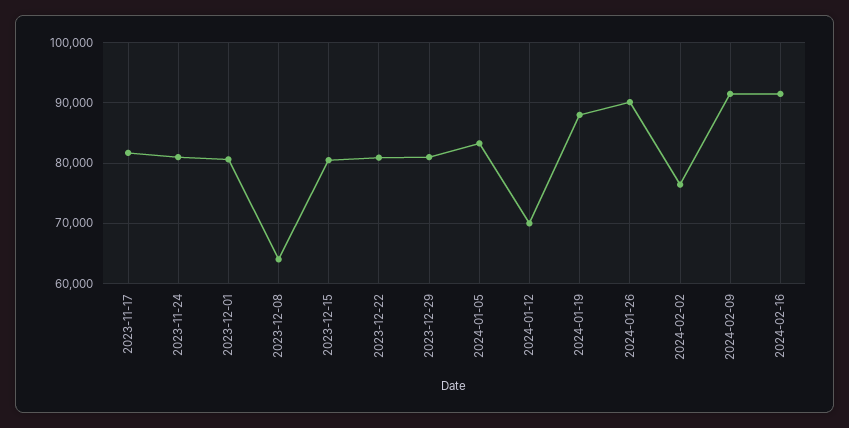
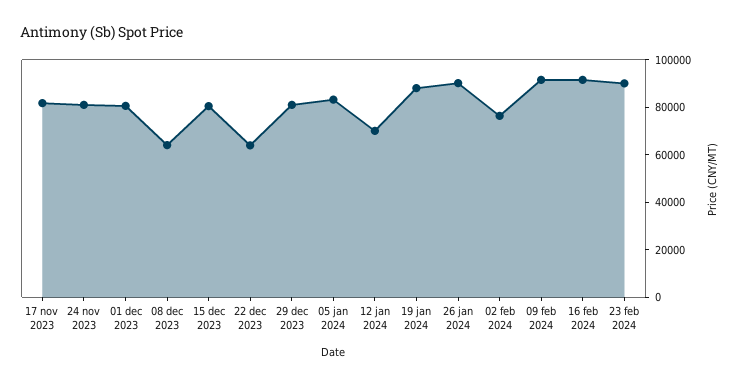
2023-12-22: 81000 -> 65000
23 feb 2024: none -> 90000

